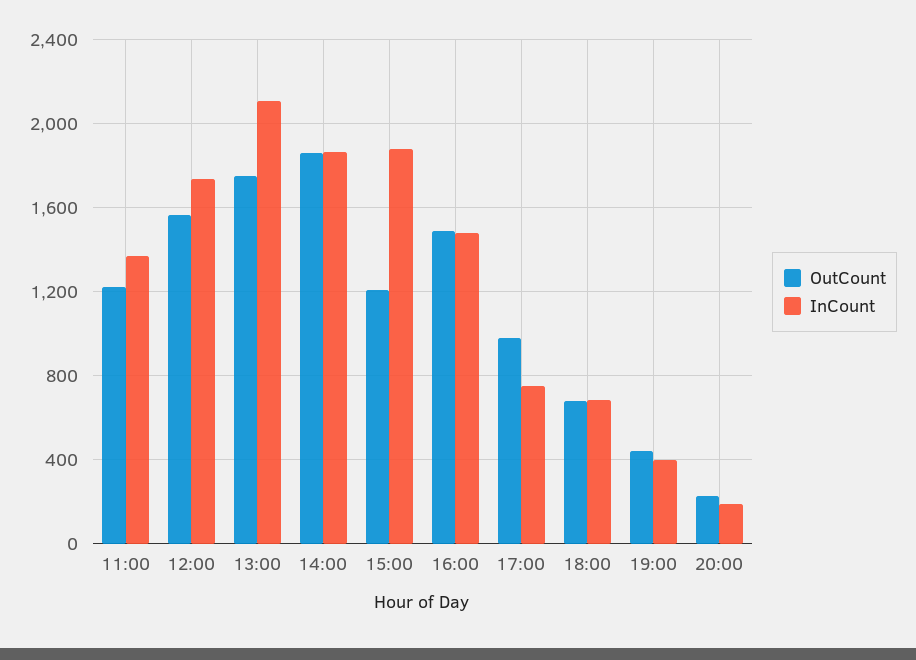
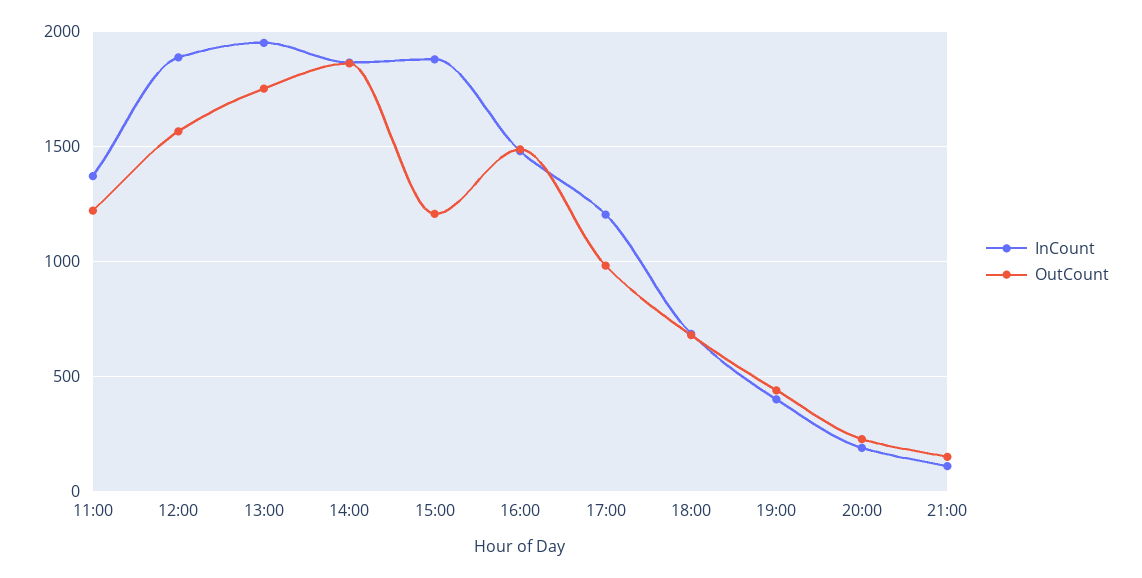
InCount, 12:00: 1750 -> 1900
InCount, 13:00: 2100 -> 1950
InCount, 17:00: 750 -> 1200
InCount, 21:00: none -> 100
OutCount, 21:00: none -> 150

